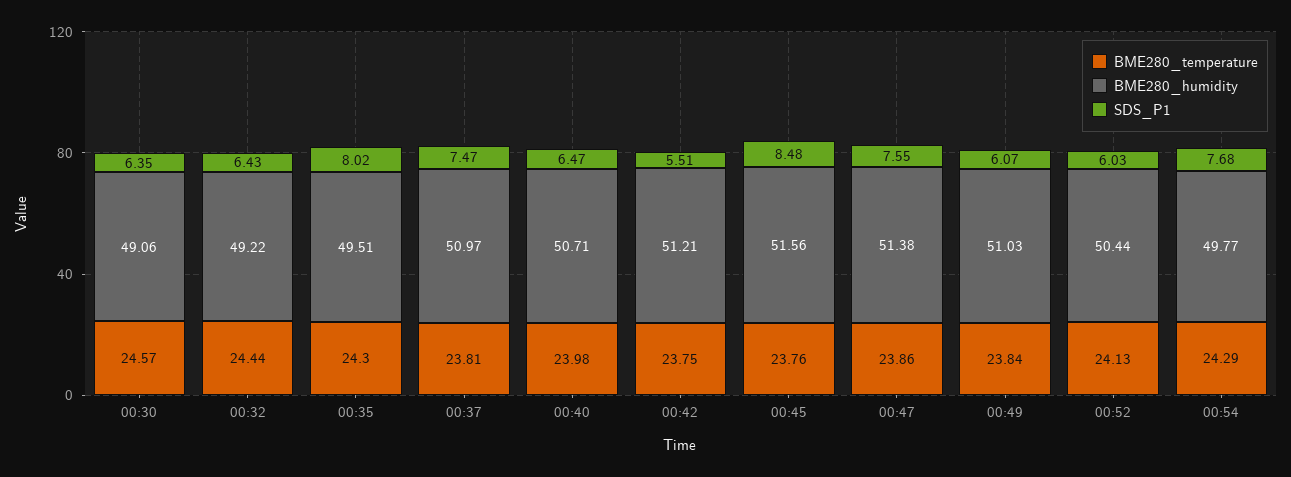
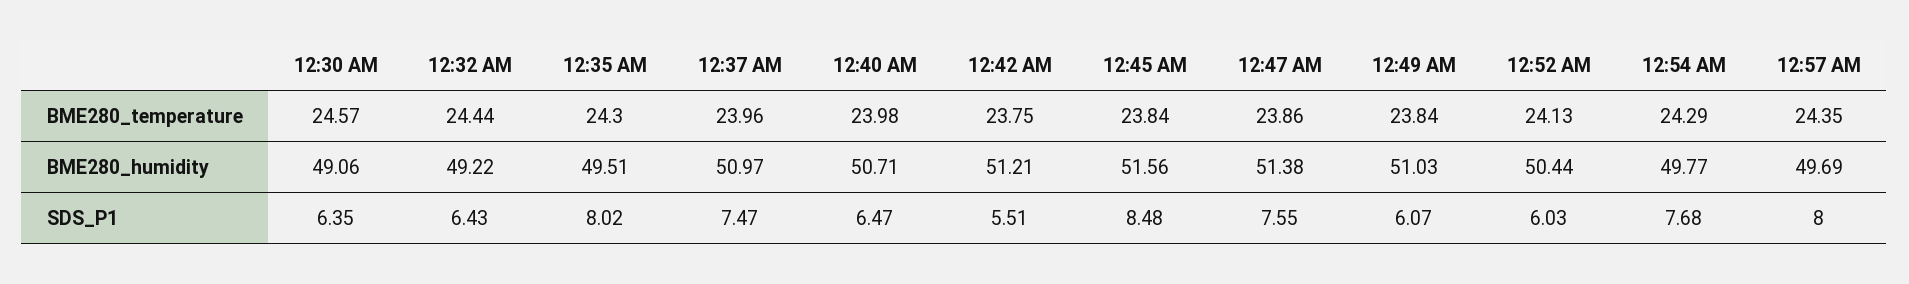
BME280_temperature, 00:37: 23.81 -> 23.96
BME280_temperature, 00:45: 23.76 -> 23.84
BME280_temperature, 12:57 AM: none -> 24.35
BME280_humidity, 12:57 AM: none -> 49.69
SDS_P1, 12:57 AM: none -> 8

